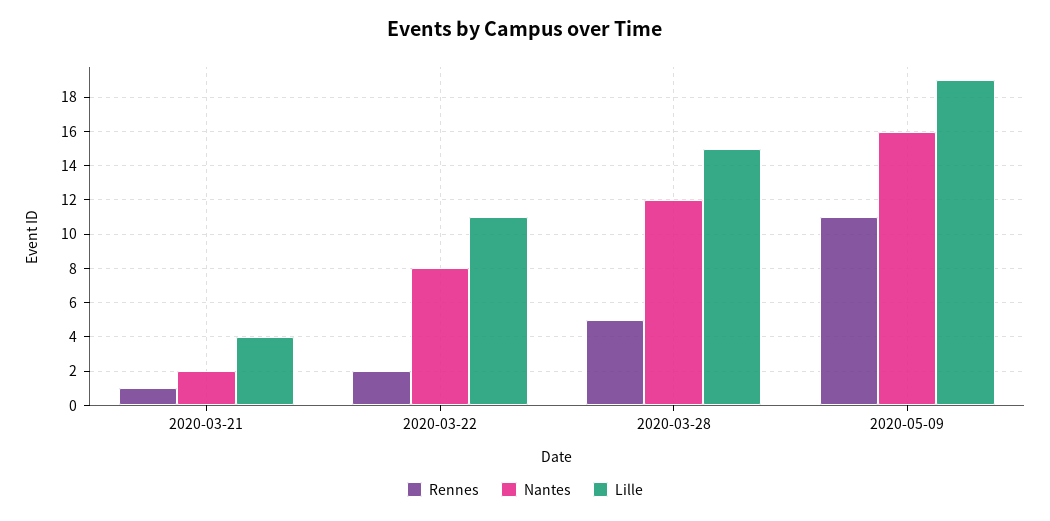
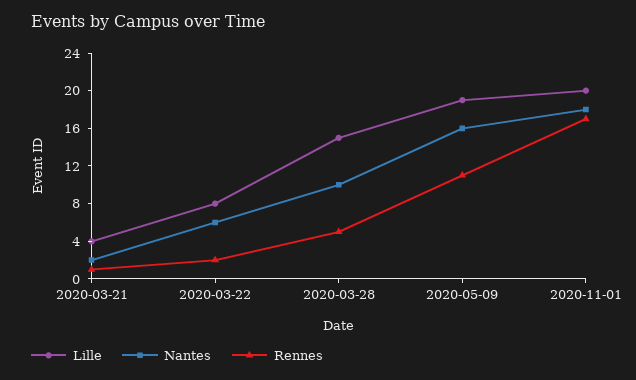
Nantes, 2020-03-22: 8 -> 6
Lille, 2020-03-22: 11 -> 8
Nantes, 2020-03-28: 12 -> 10
Lille, 2020-11-01: none -> 20
Nantes, 2020-11-01: none -> 18
Rennes, 2020-11-01: none -> 17

